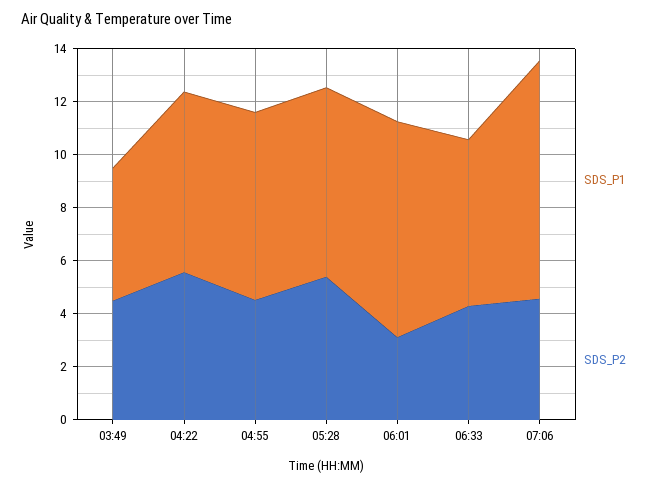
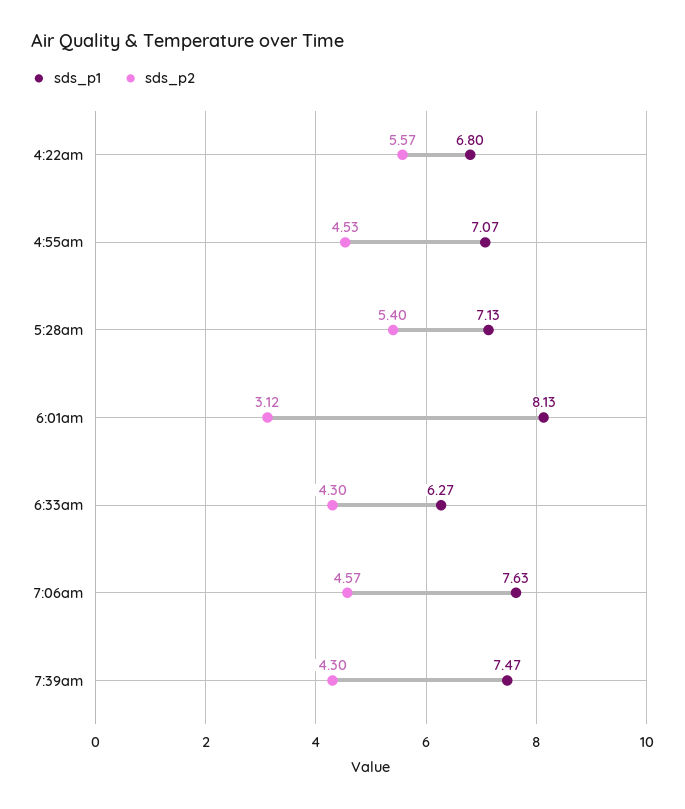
SDS_P1, 03:49: 5 -> none
SDS_P2, 03:49: 4.5 -> none
SDS_P1, 07:06: 9 -> 7.63
SDS_P1, 7:39am: none -> 7.47
SDS_P2, 7:39am: none -> 4.3

